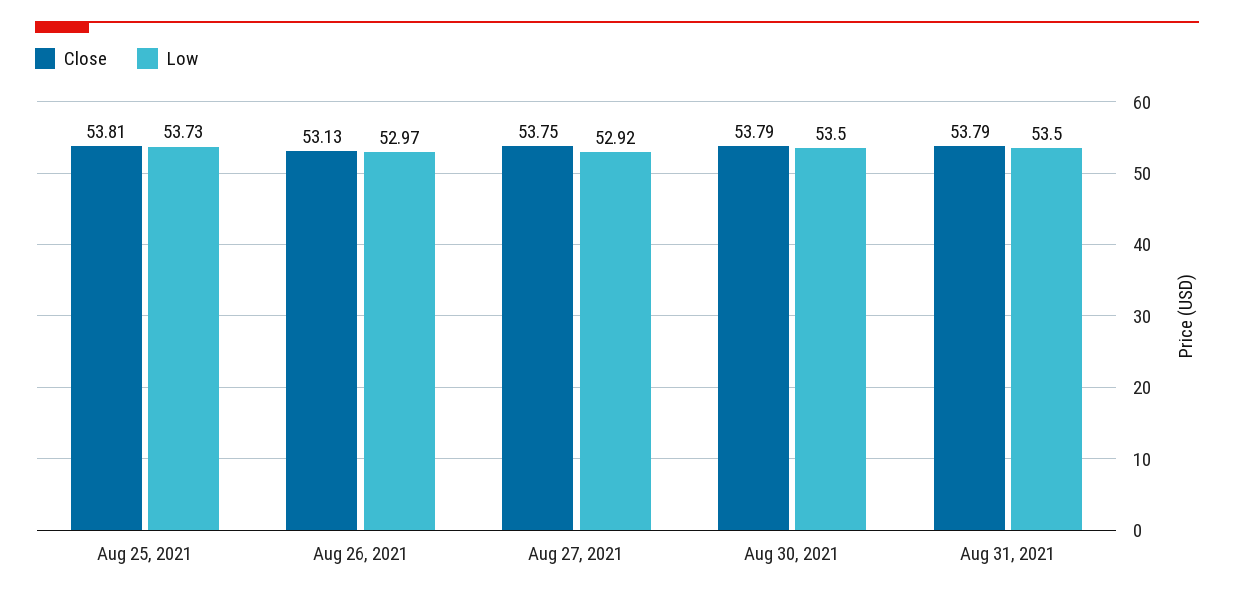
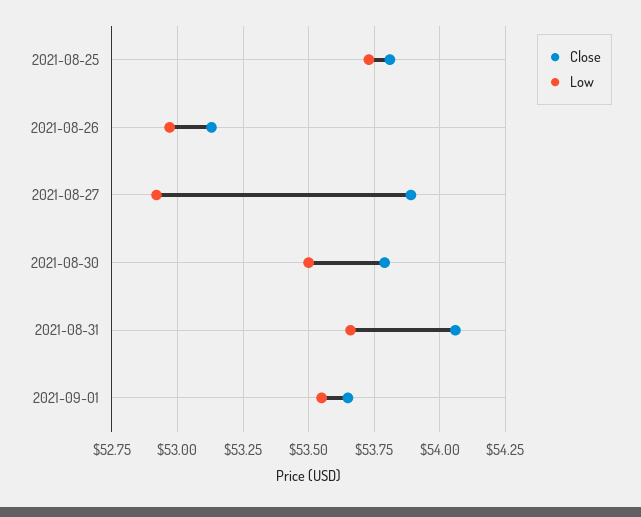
Close, Aug 27, 2021: 53.75 -> 53.9
Close, Aug 31, 2021: 53.79 -> 54.05
Low, Aug 31, 2021: 53.5 -> 53.65
Close, 2021-09-01: none -> 53.65
Low, 2021-09-01: none -> 53.55

